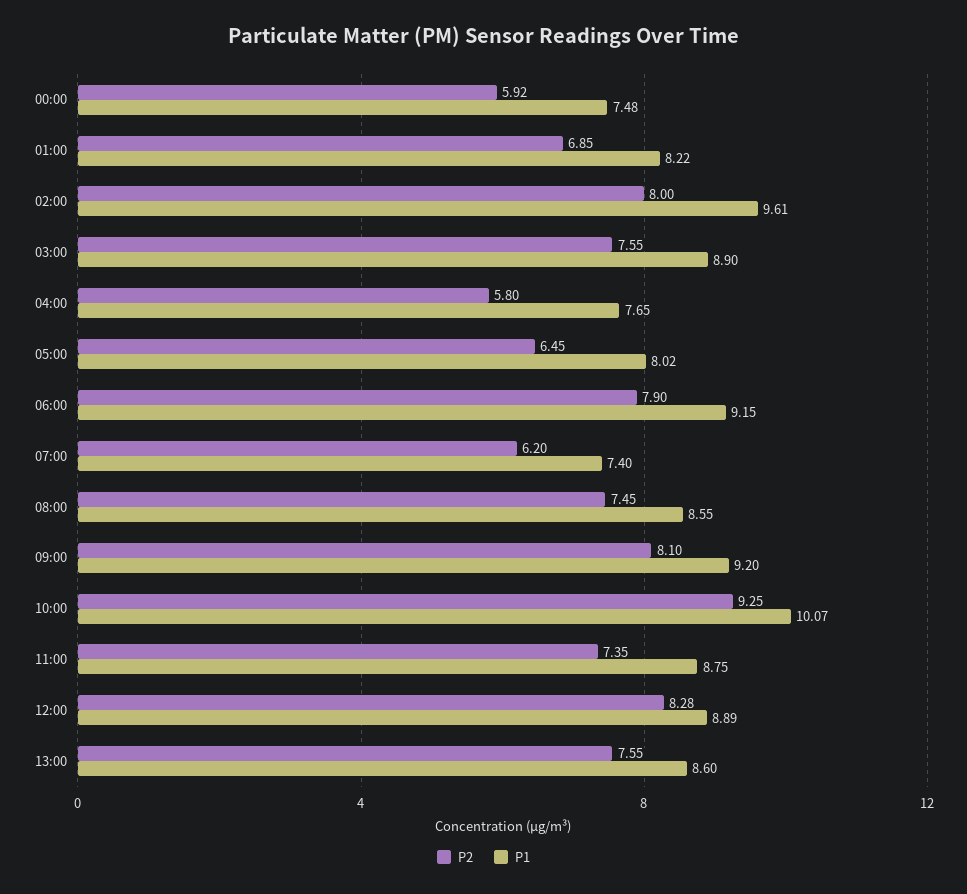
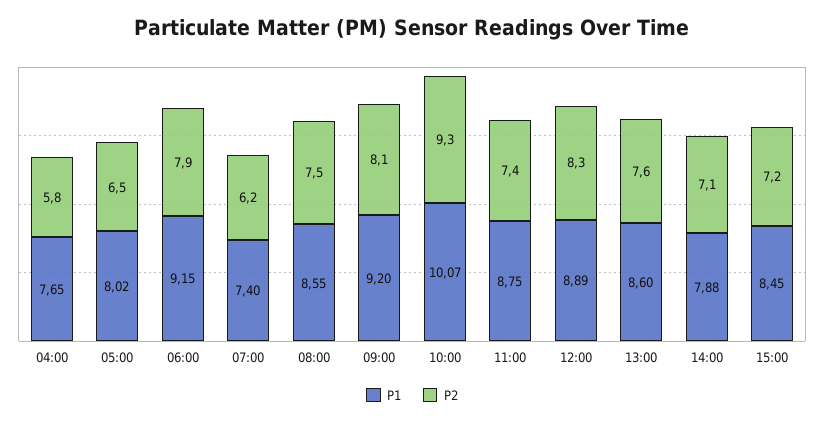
P2, 00:00: 5.92 -> none
P1, 00:00: 7.48 -> none
P2, 01:00: 6.85 -> none
P1, 01:00: 8.22 -> none
P2, 02:00: 8 -> none
P1, 02:00: 9.61 -> none
P2, 03:00: 7.55 -> none
P1, 03:00: 8.9 -> none
P1, 14:00: none -> 7.88
P2, 14:00: none -> 7.1
P1, 15:00: none -> 8.45
P2, 15:00: none -> 7.2

